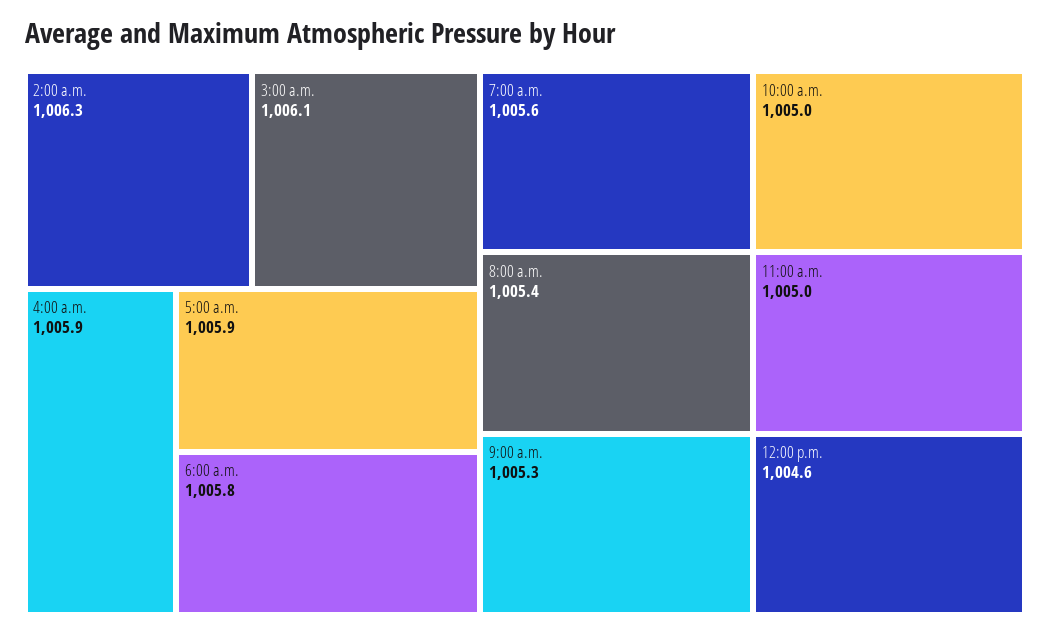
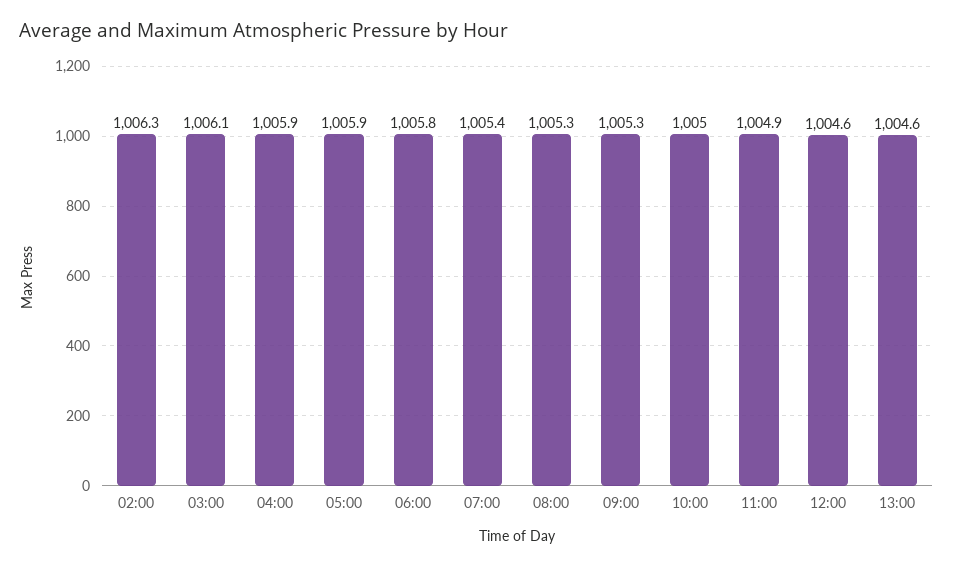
7:00 a.m.: 1005.6 -> 1005.4
8:00 a.m.: 1005.4 -> 1005.3
11:00 a.m.: 1005 -> 1004.9
13:00: none -> 1004.6

